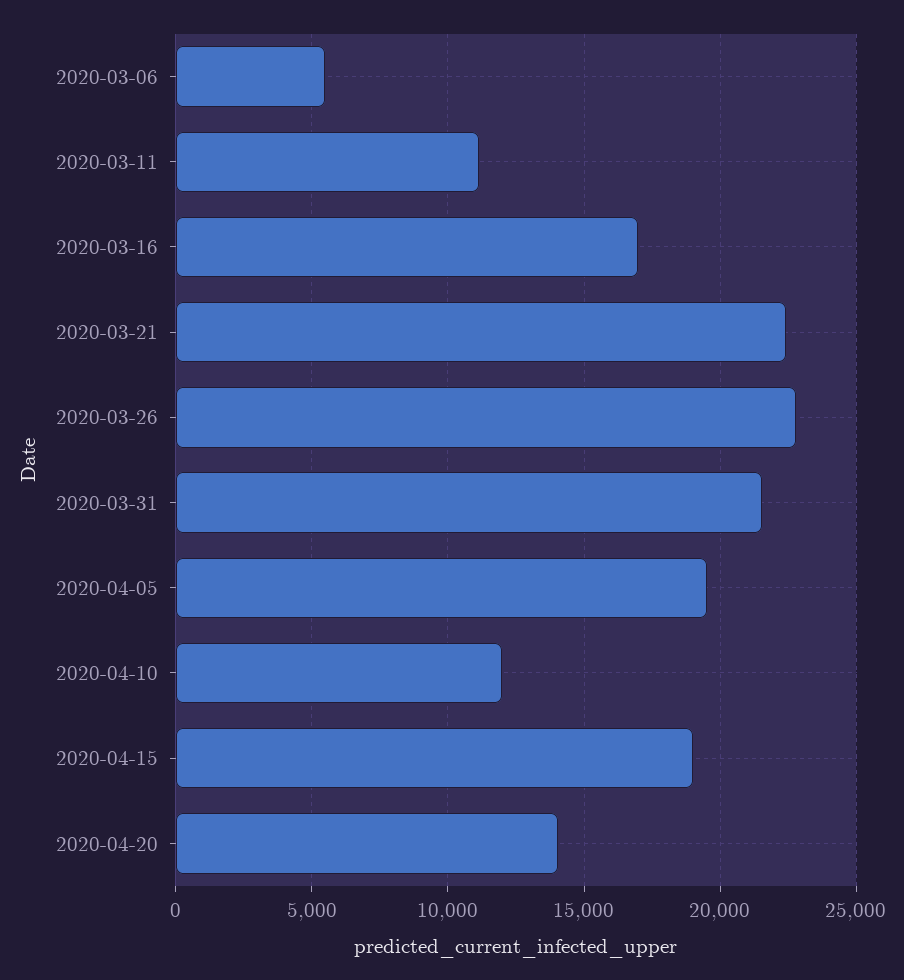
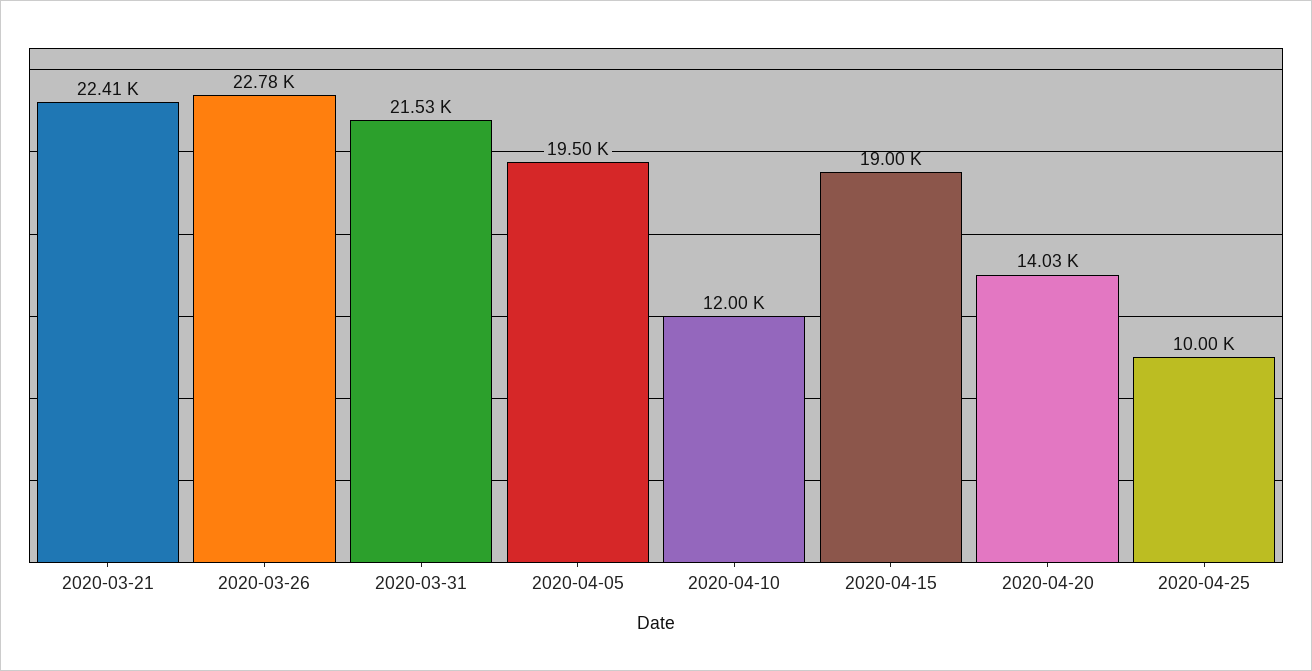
2020-03-06: 5500 -> none
2020-03-11: 11000 -> none
2020-03-16: 17000 -> none
2020-04-25: none -> 10000

